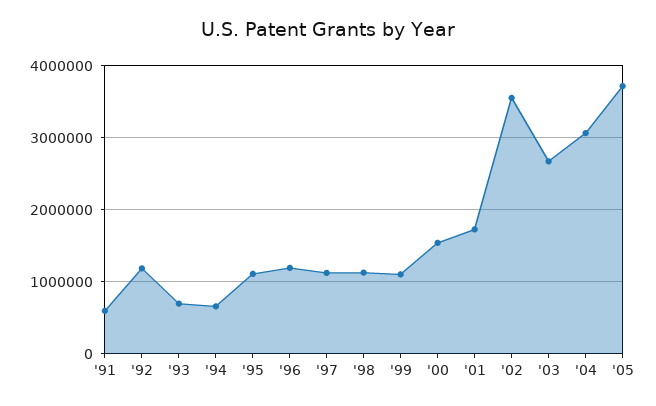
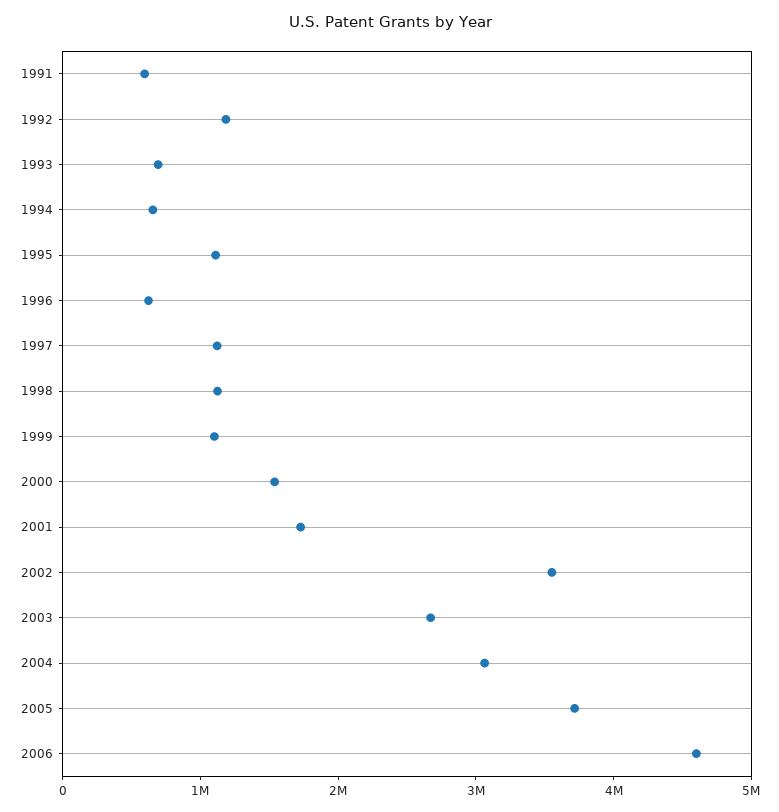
'96: 1200000 -> 600000
2006: none -> 4600000

